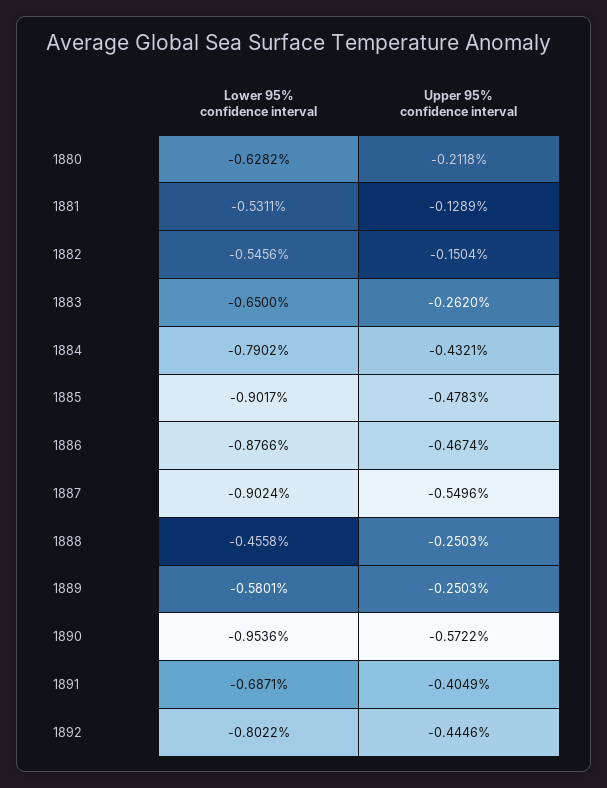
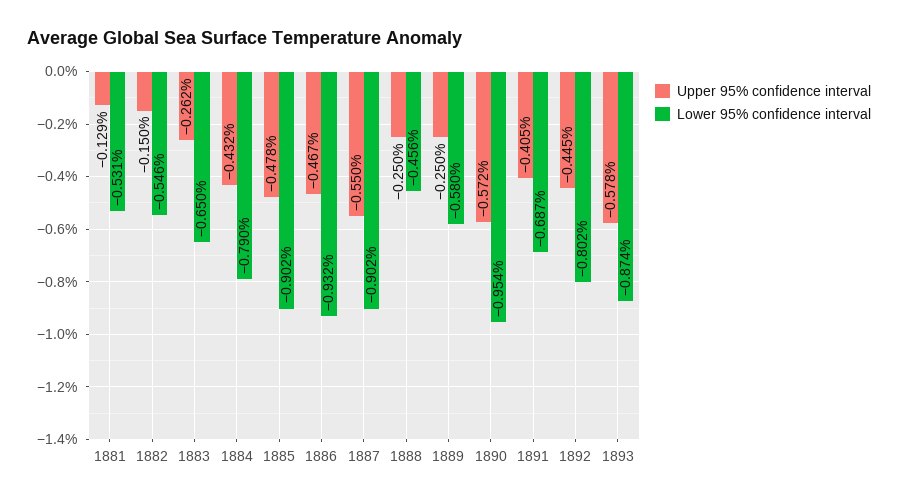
Lower 95% confidence interval, 1880: -0.6282 -> none
Upper 95% confidence interval, 1880: -0.2118 -> none
Lower 95% confidence interval, 1886: -0.8766 -> -0.932
Upper 95% confidence interval, 1893: none -> -0.578
Lower 95% confidence interval, 1893: none -> -0.874

